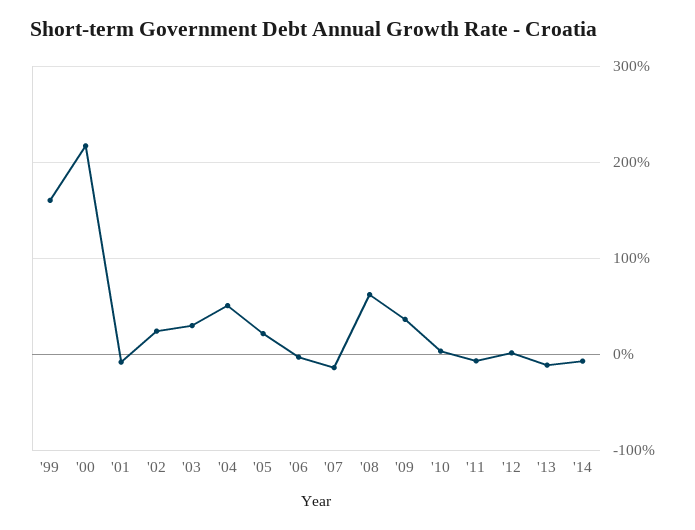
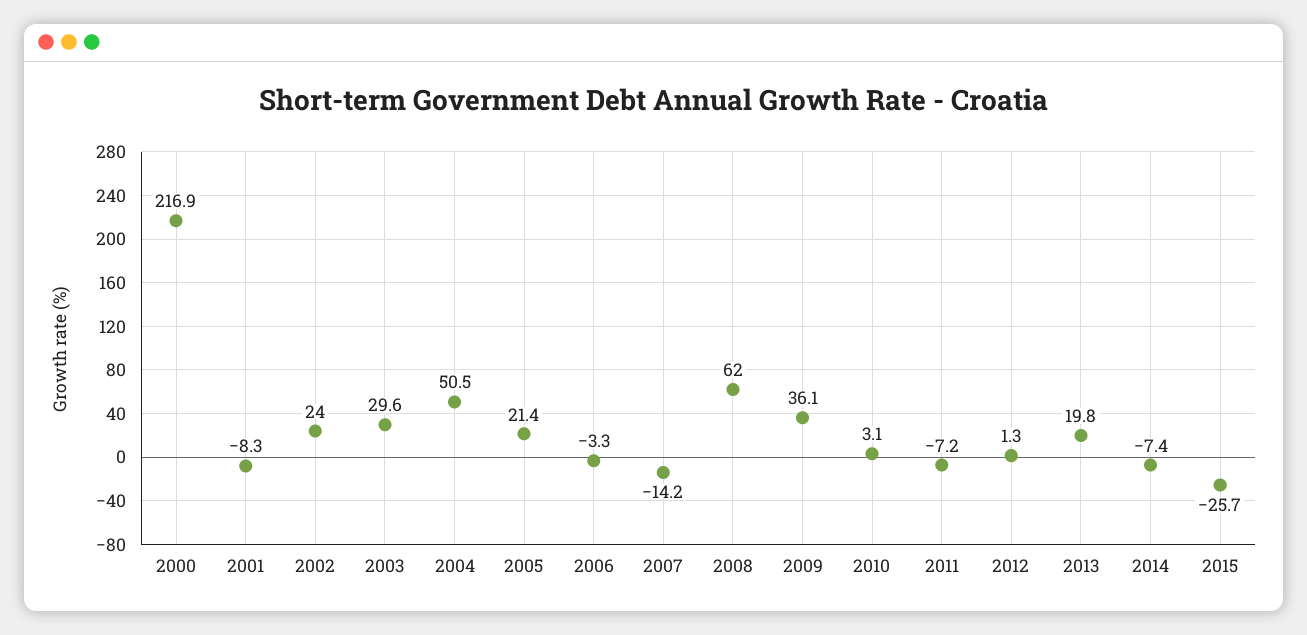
'99: 160 -> none
'13: -10 -> 19.8
2015: none -> -25.7

